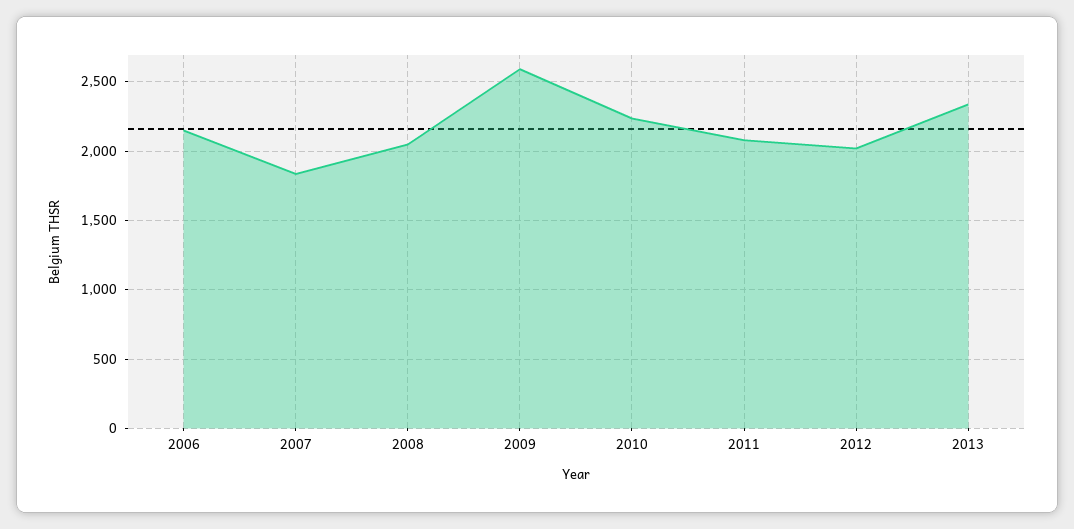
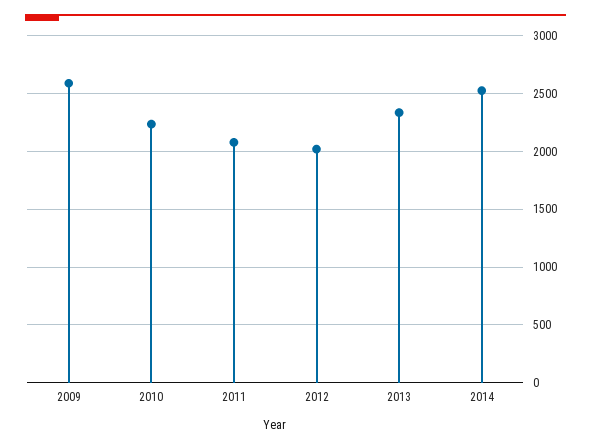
2006: 2150 -> none
2007: 1850 -> none
2008: 2050 -> none
2014: none -> 2500

